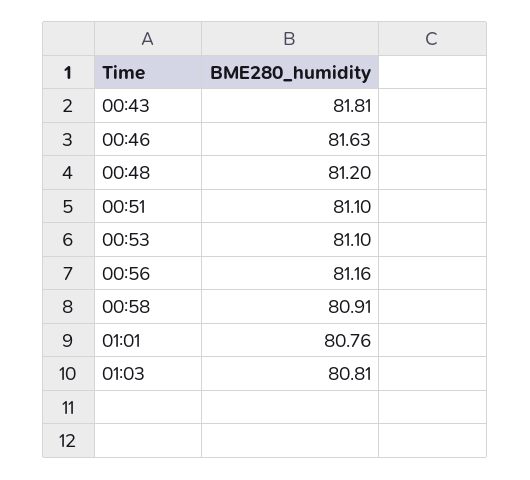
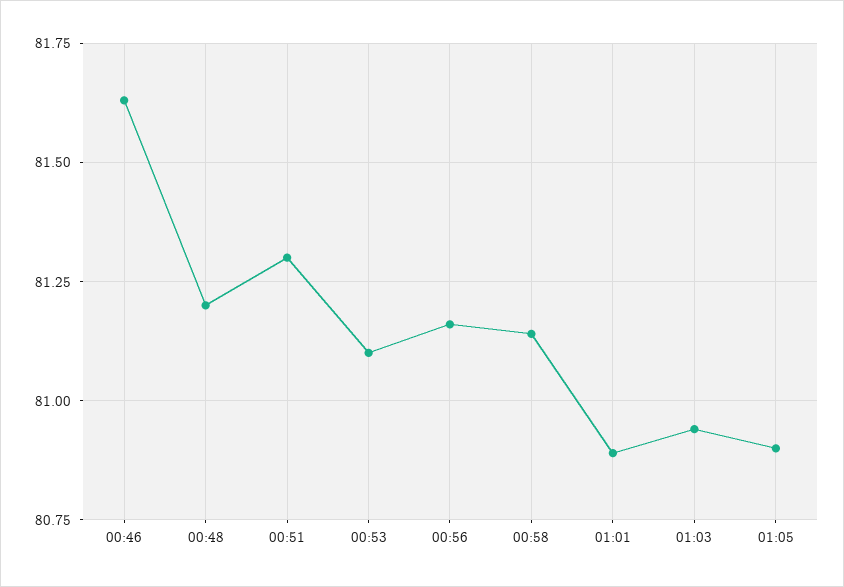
00:43: 81.81 -> none
00:51: 81.1 -> 81.3
00:58: 80.91 -> 81.15
01:01: 80.76 -> 80.9
01:03: 80.81 -> 80.95
01:05: none -> 80.9

